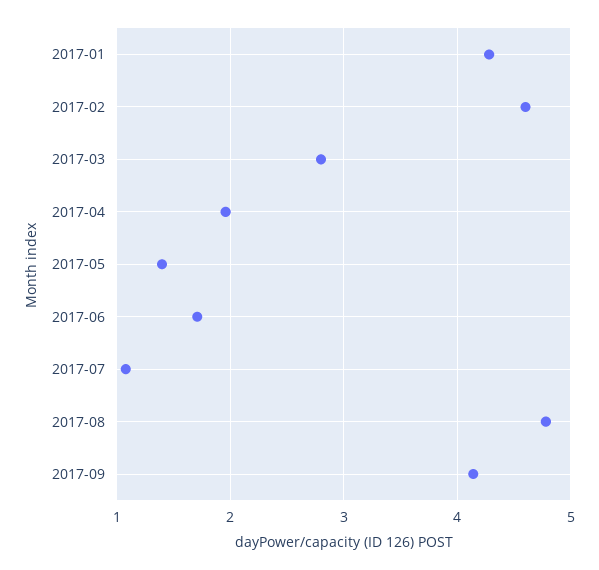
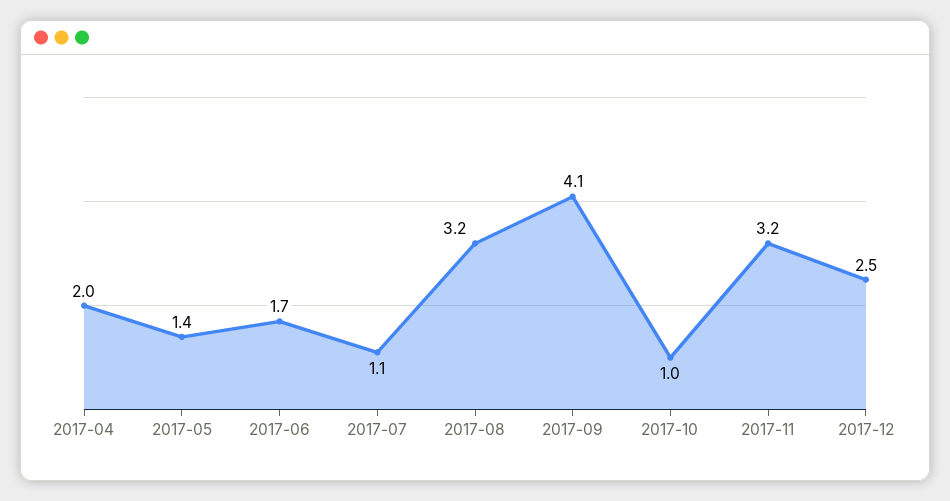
2017-01: 4.3 -> none
2017-02: 4.6 -> none
2017-03: 2.8 -> none
2017-08: 4.8 -> 3.2
2017-10: none -> 1
2017-11: none -> 3.2
2017-12: none -> 2.5

